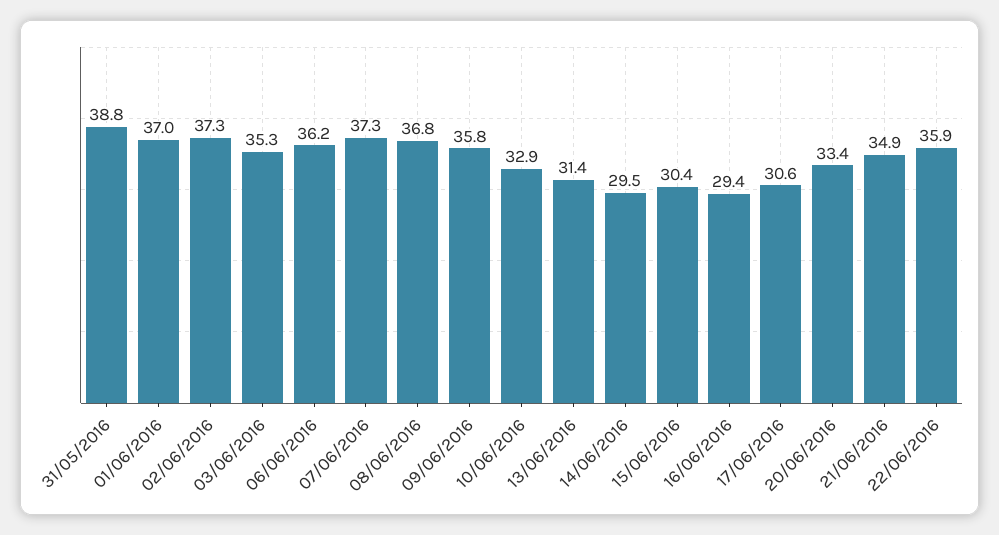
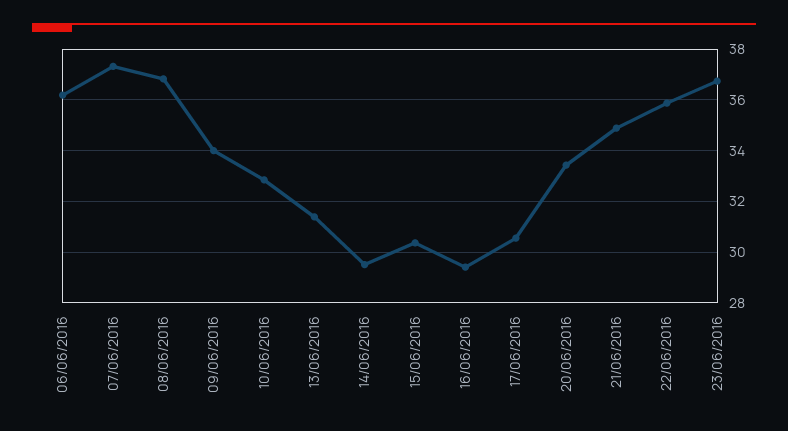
31/05/2016: 38.8 -> none
01/06/2016: 37 -> none
02/06/2016: 37.3 -> none
03/06/2016: 35.3 -> none
09/06/2016: 35.8 -> 34
23/06/2016: none -> 36.75

